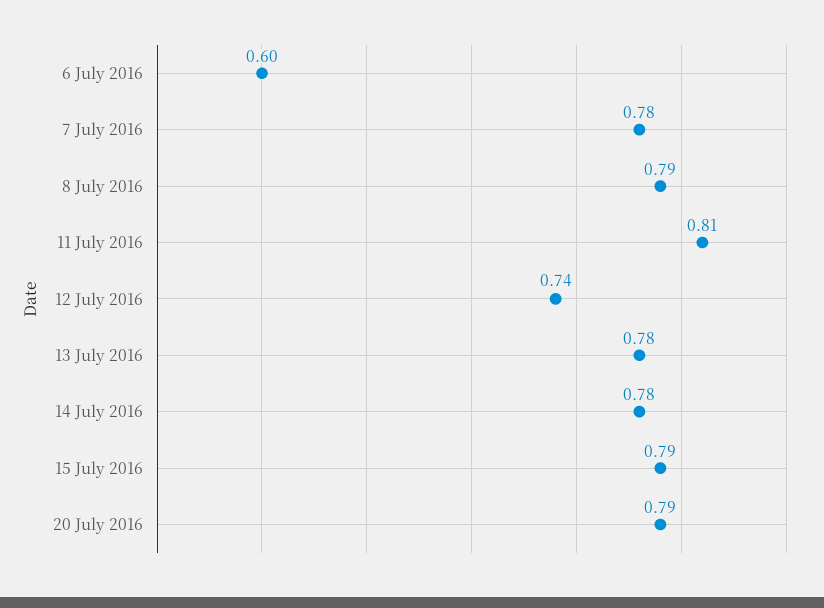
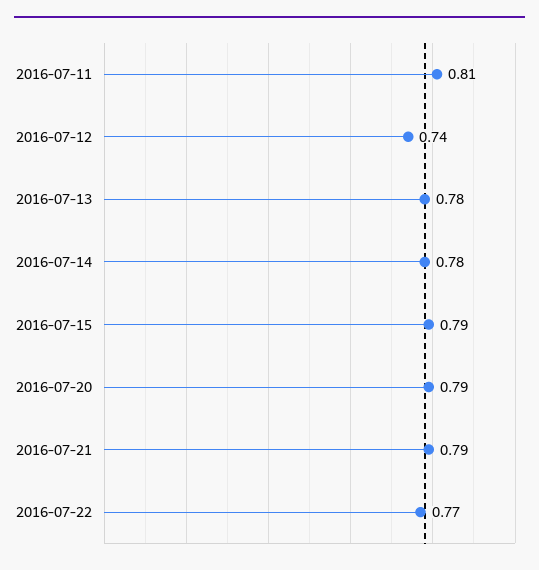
6 July 2016: 0.6 -> none
7 July 2016: 0.78 -> none
8 July 2016: 0.79 -> none
2016-07-21: none -> 0.79
2016-07-22: none -> 0.77

